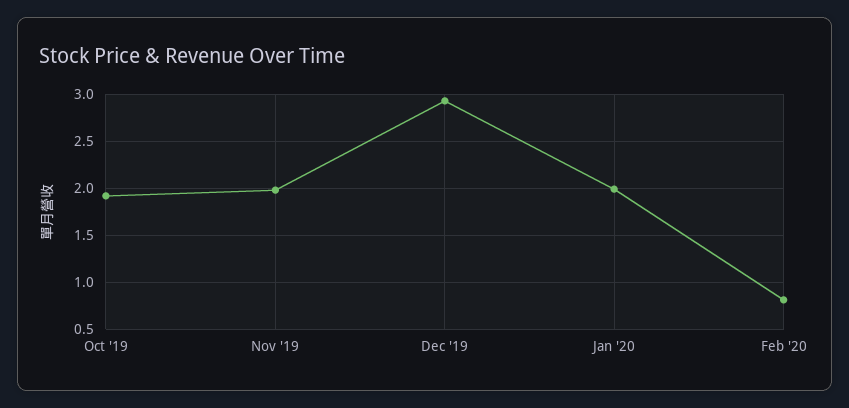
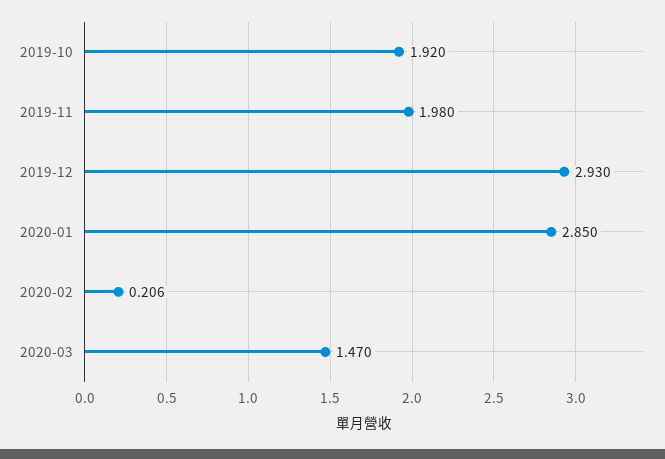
Jan '20: 2 -> 2.85
Feb '20: 0.8 -> 0.206
2020-03: none -> 1.47

